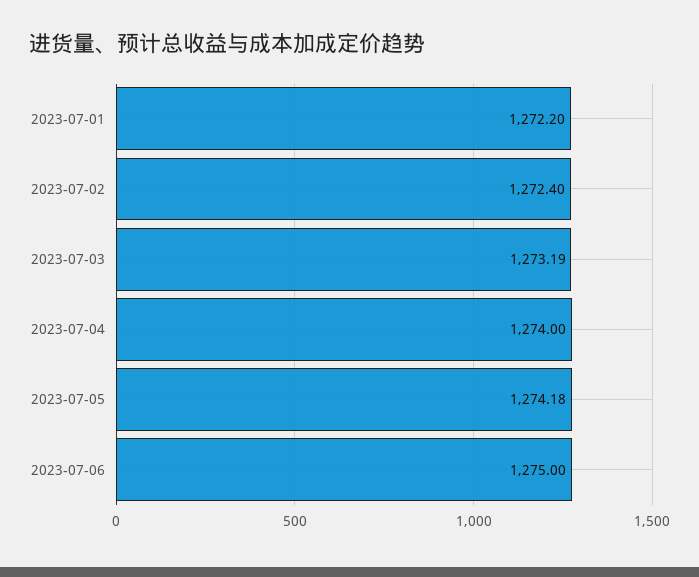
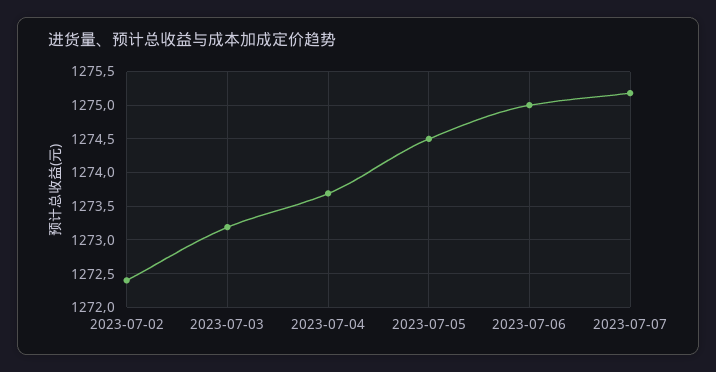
2023-07-01: 1272.2 -> none
2023-07-04: 1274 -> 1273.7
2023-07-05: 1274.18 -> 1274.5
2023-07-07: none -> 1275.2

